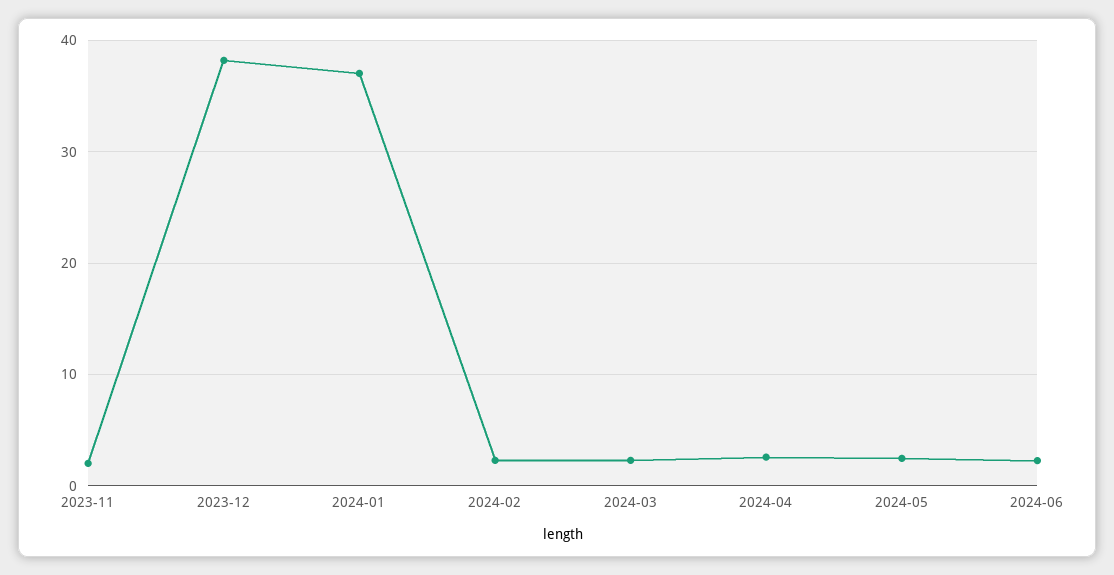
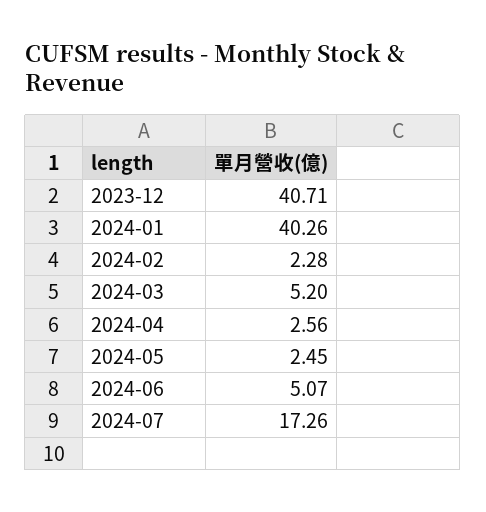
2023-11: 2 -> none
2023-12: 38 -> 40.71
2024-01: 37 -> 40.26
2024-03: 2 -> 5.2
2024-06: 2 -> 5.07
2024-07: none -> 17.26

